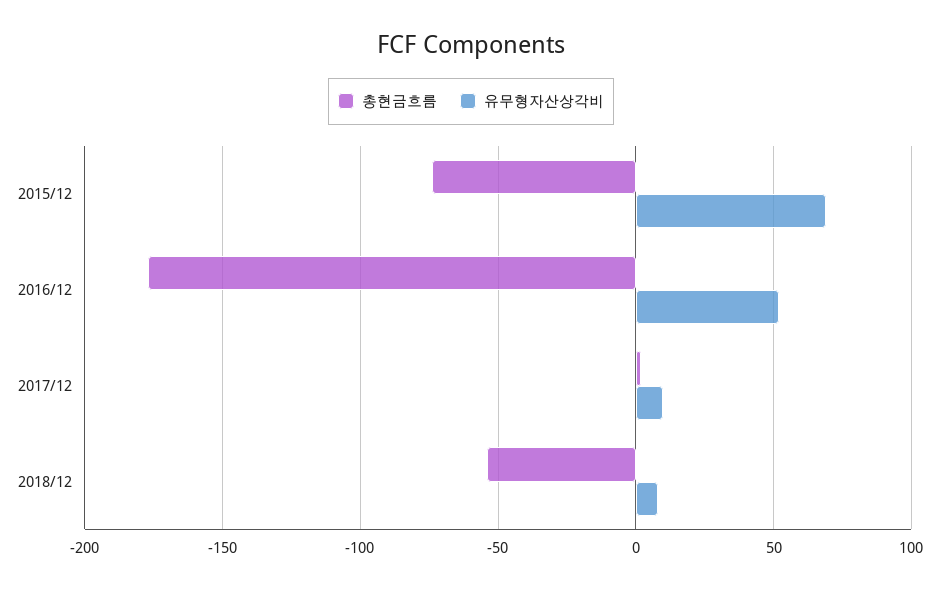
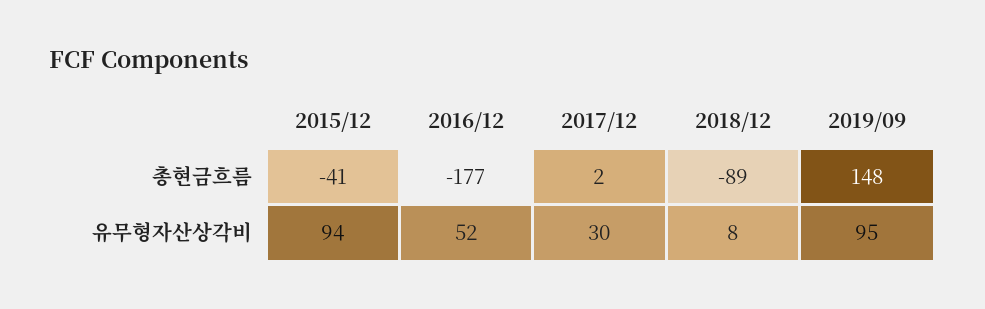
총현금흐름, 2015/12: -75 -> -41
유무형자산상각비, 2015/12: 70 -> 94
유무형자산상각비, 2017/12: 10 -> 30
총현금흐름, 2018/12: -55 -> -89
총현금흐름, 2019/09: none -> 148
유무형자산상각비, 2019/09: none -> 95

